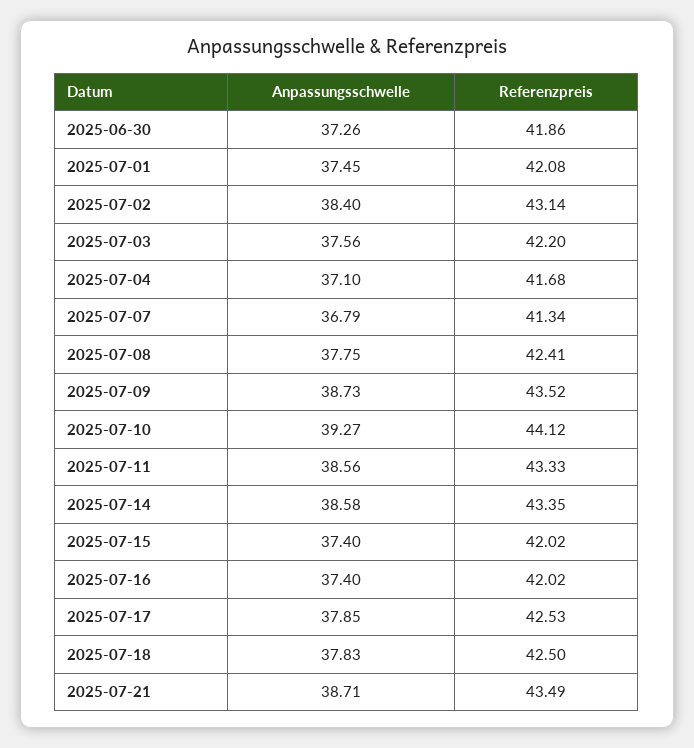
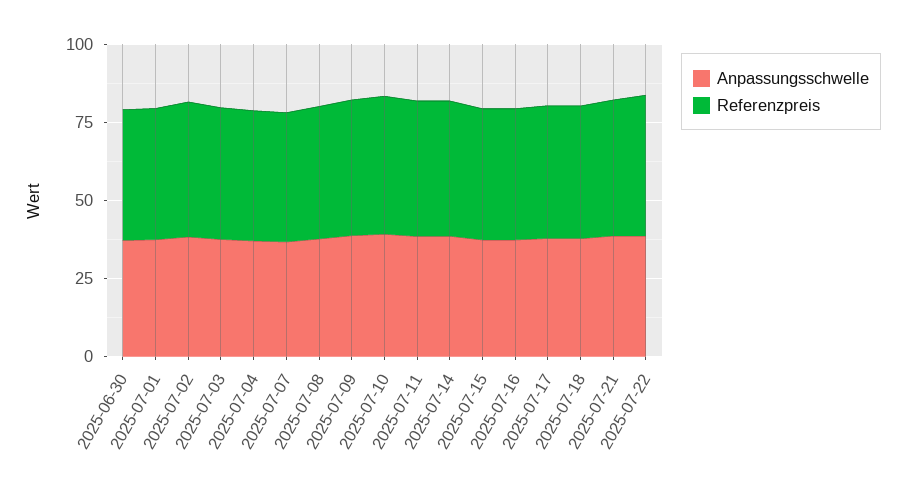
Anpassungsschwelle, 2025-07-22: none -> 40
Referenzpreis, 2025-07-22: none -> 45

